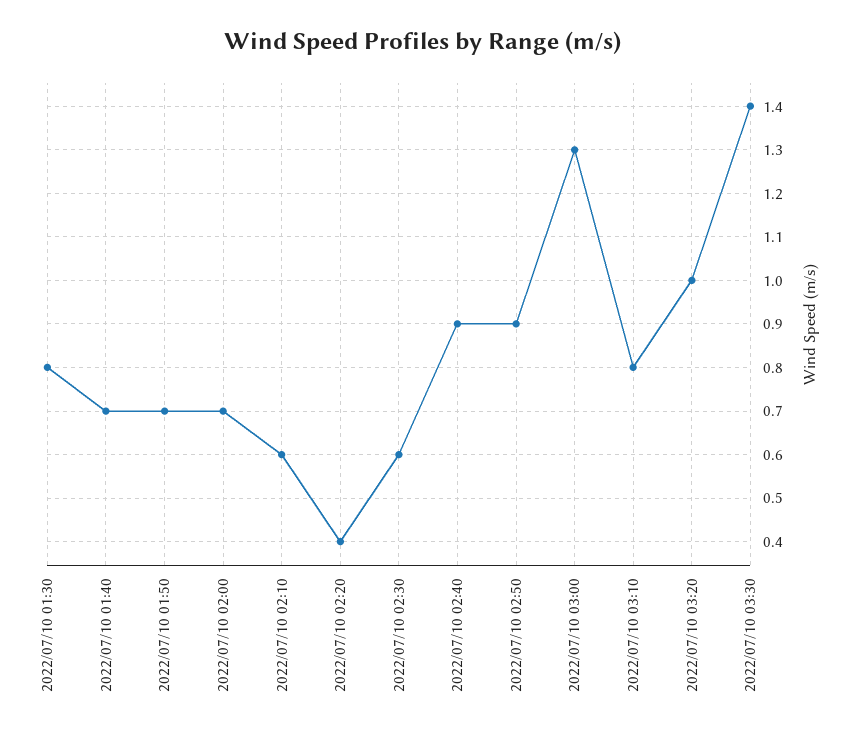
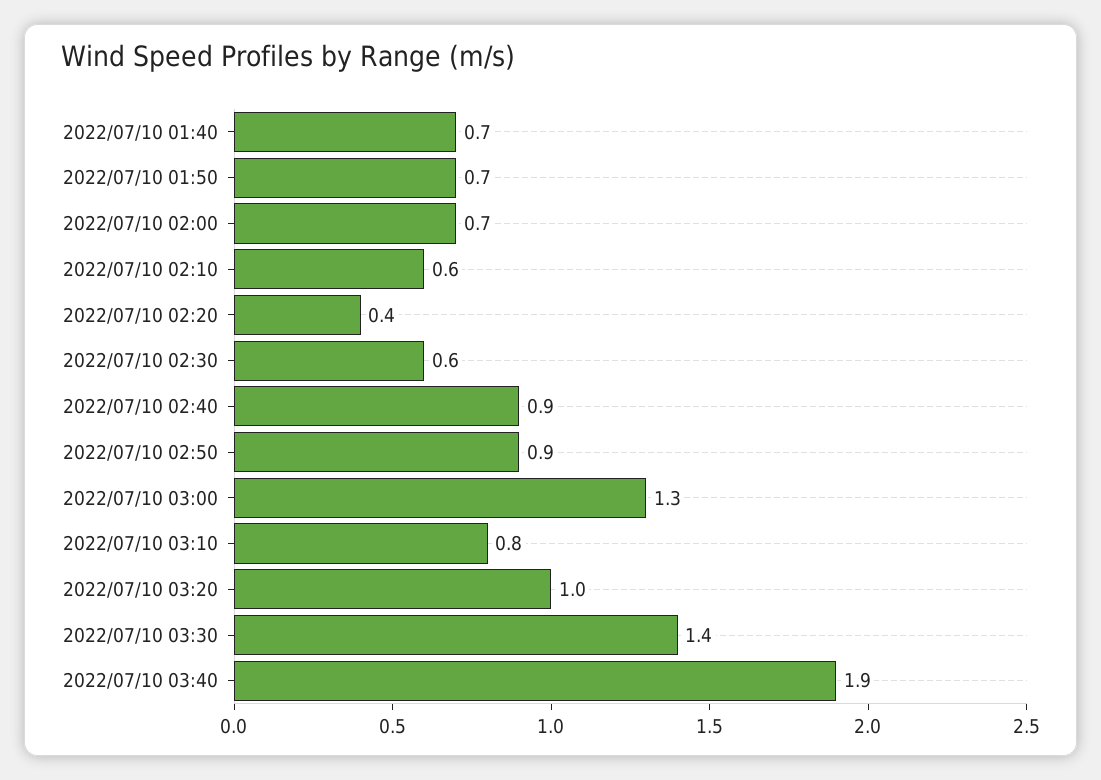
2022/07/10 01:30: 0.8 -> none
2022/07/10 03:40: none -> 1.9

